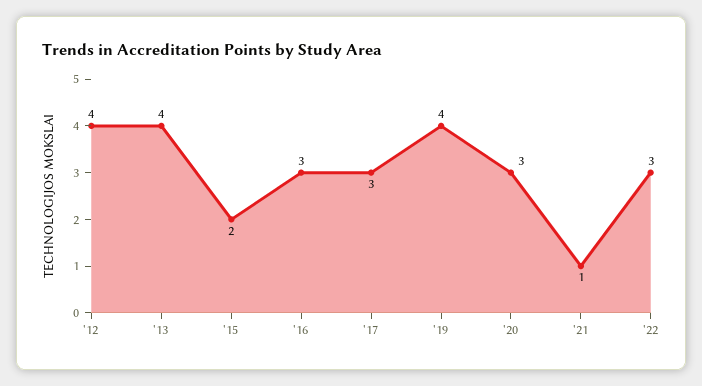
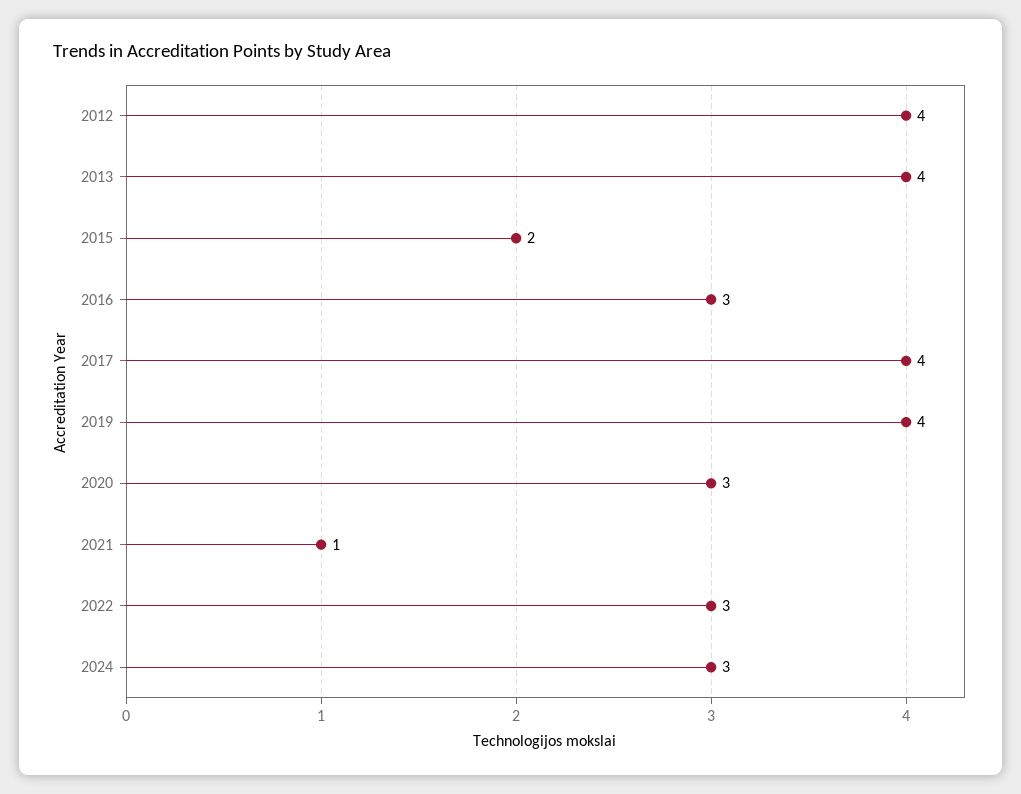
'17: 3 -> 4
2024: none -> 3

